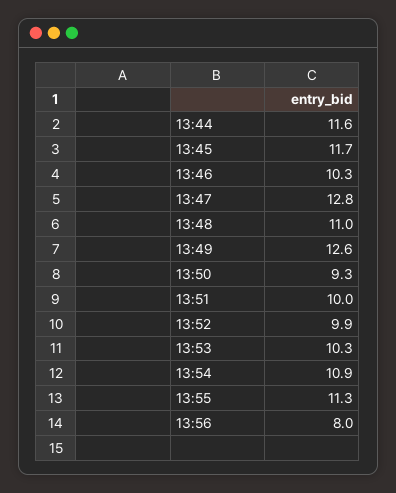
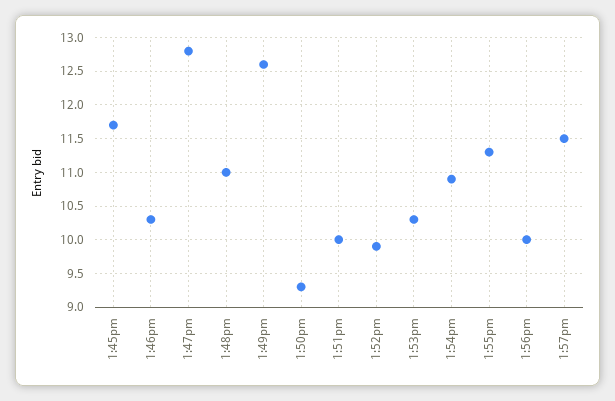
13:44: 11.6 -> none
13:56: 8 -> 10
1:57pm: none -> 11.5

